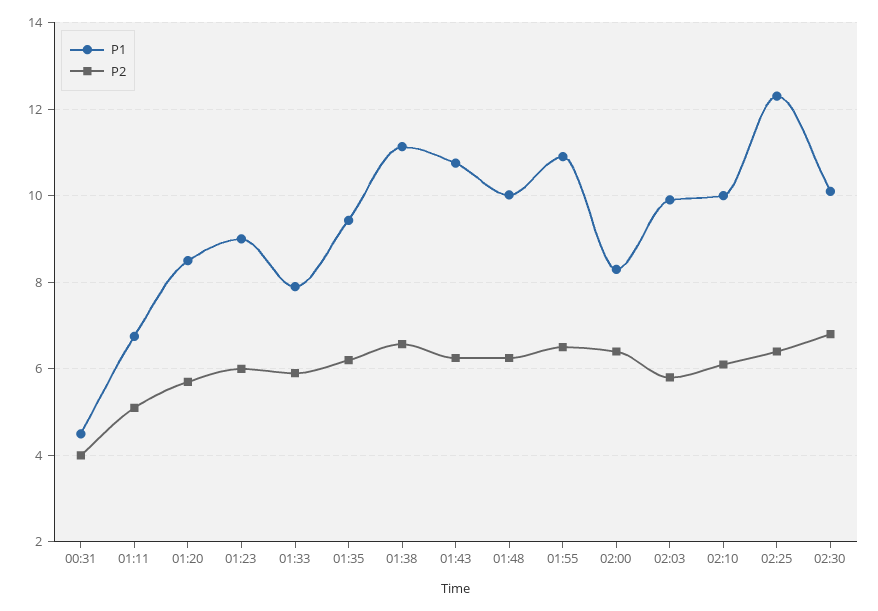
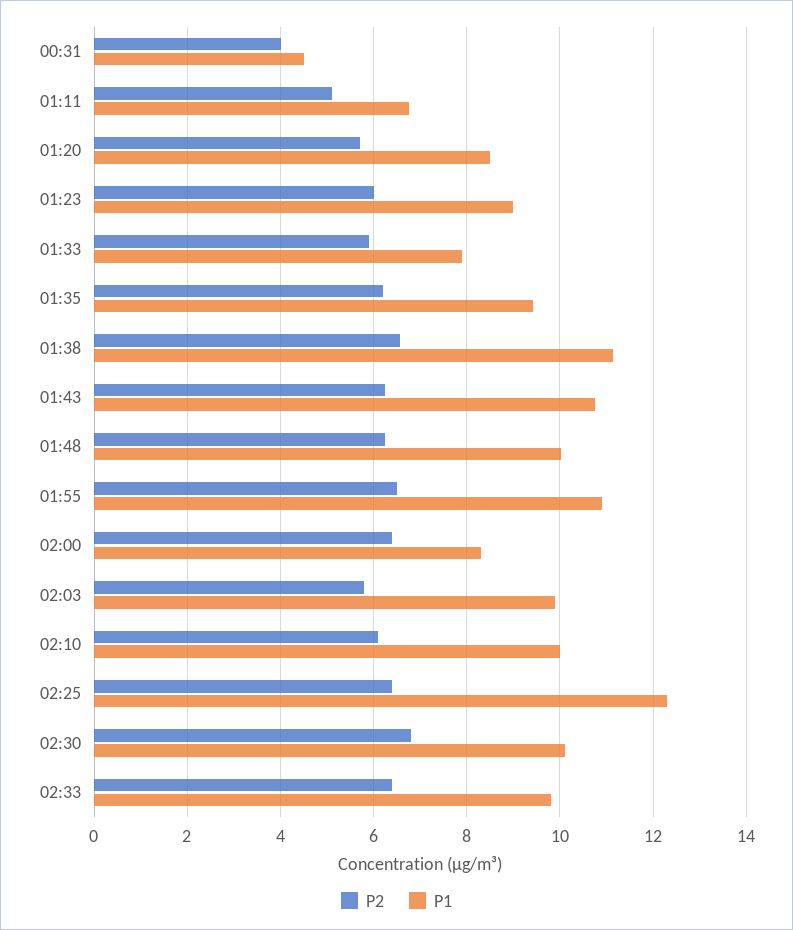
P2, 02:33: none -> 6.4
P1, 02:33: none -> 9.8

